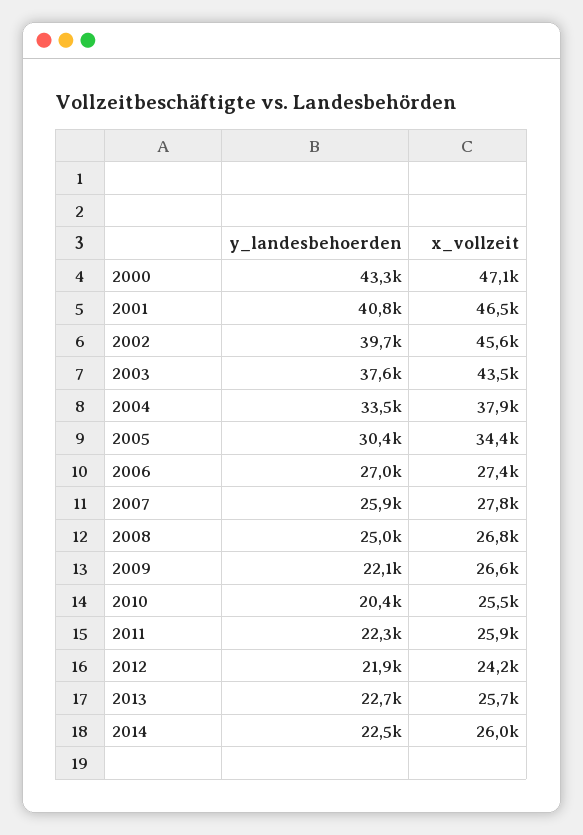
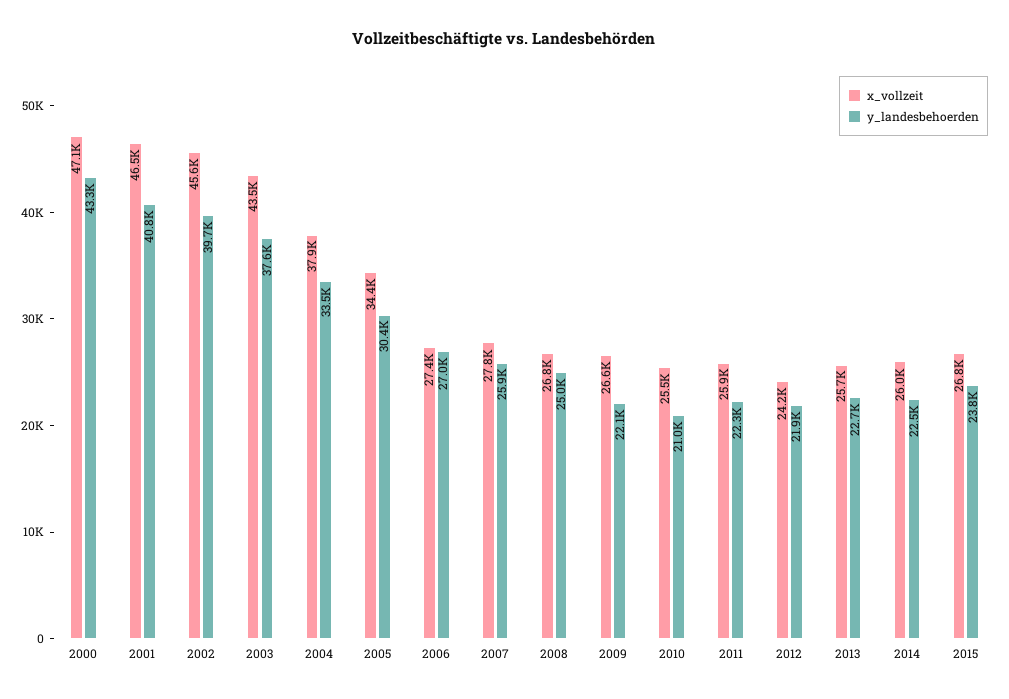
y_landesbehoerden, 2010: 20400 -> 21000
x_vollzeit, 2015: none -> 26800
y_landesbehoerden, 2015: none -> 23800

